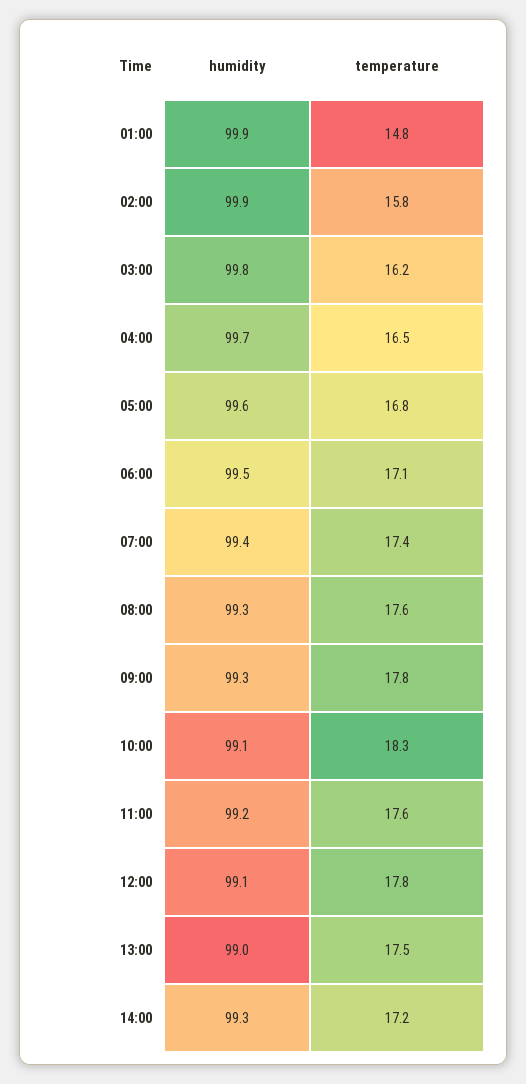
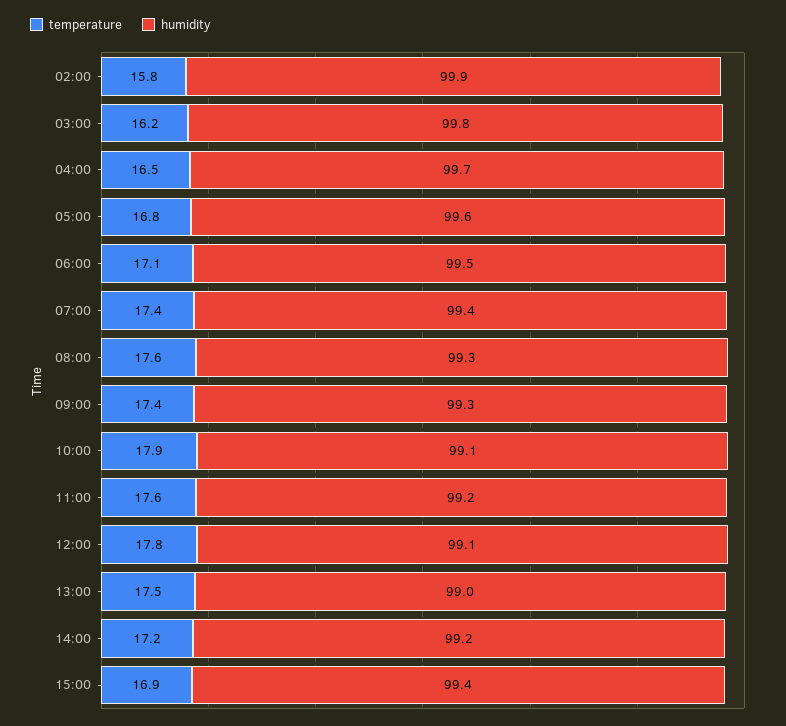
humidity, 01:00: 99.9 -> none
temperature, 01:00: 14.8 -> none
temperature, 09:00: 17.8 -> 17.4
temperature, 10:00: 18.3 -> 17.9
humidity, 14:00: 99.3 -> 99.2
temperature, 15:00: none -> 16.9
humidity, 15:00: none -> 99.4

